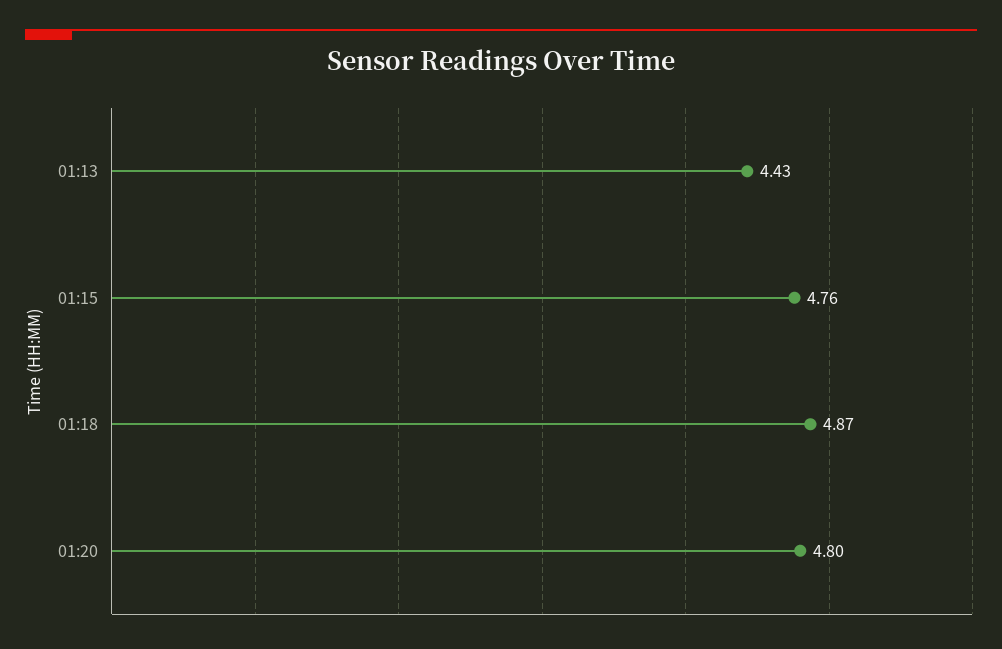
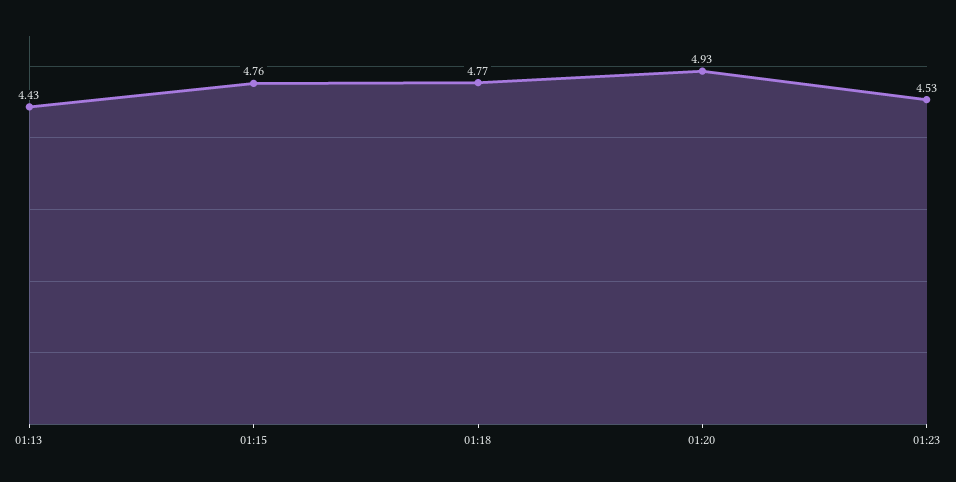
01:18: 4.87 -> 4.77
01:20: 4.8 -> 4.93
01:23: none -> 4.53

